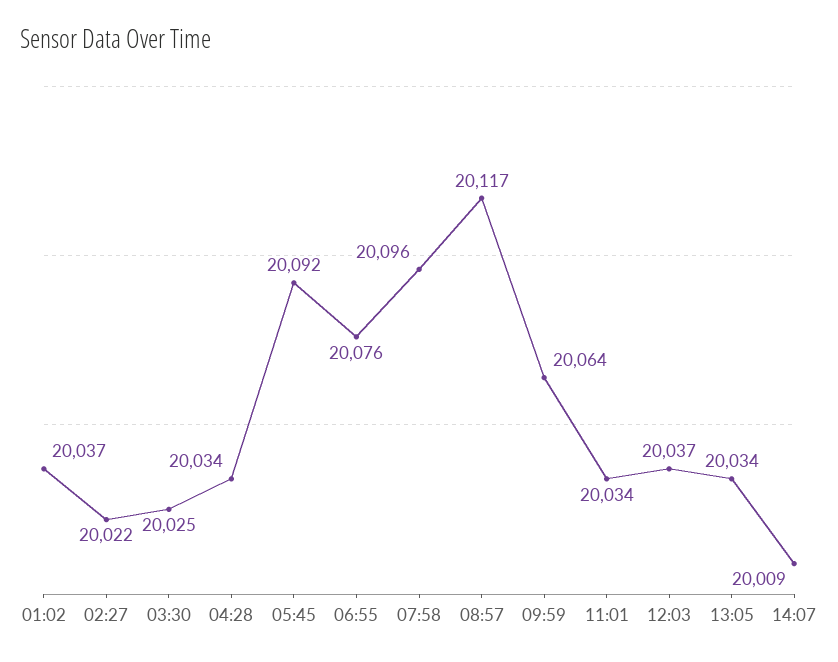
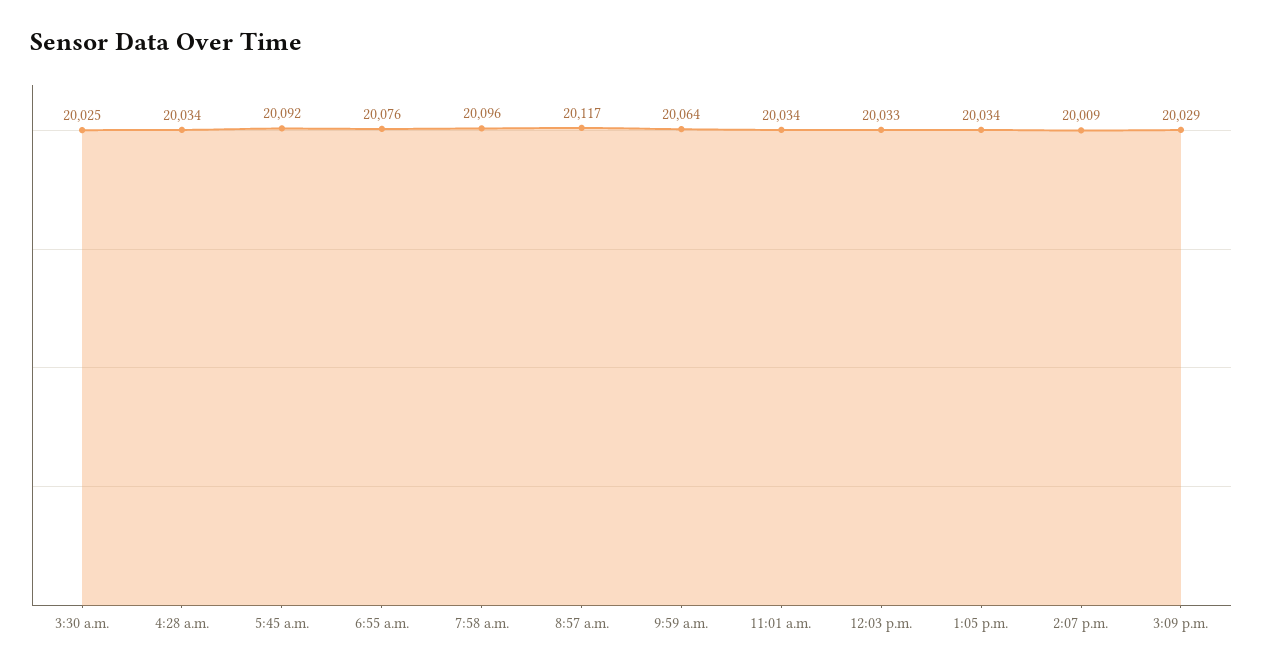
01:02: 20037 -> none
02:27: 20022 -> none
12:03: 20037 -> 20033
3:09 p.m.: none -> 20029

